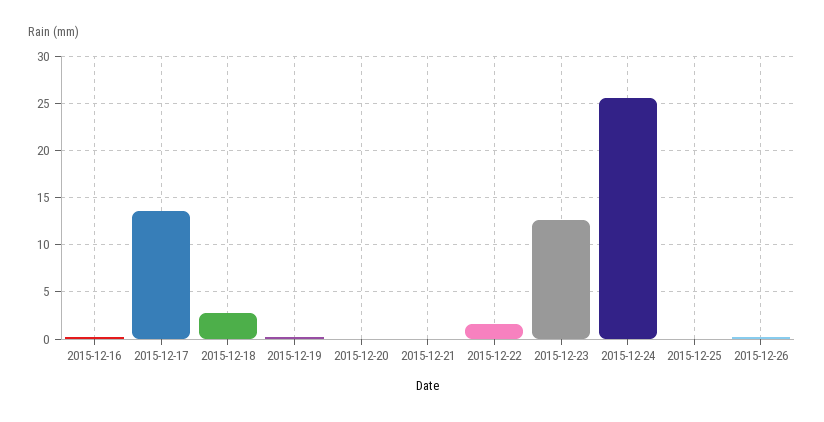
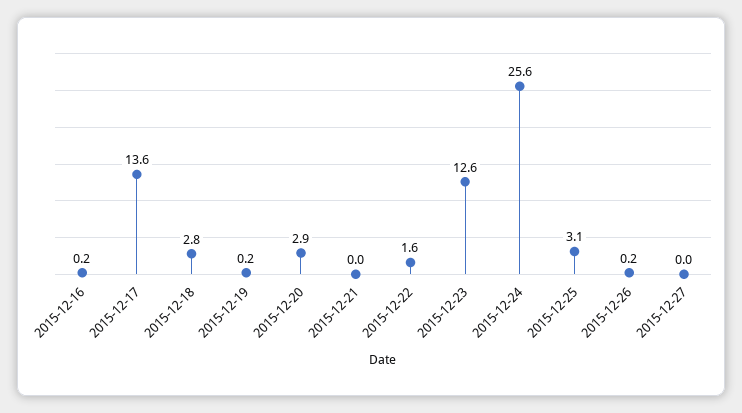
2015-12-20: 0 -> 2.9
2015-12-25: 0 -> 3.1
2015-12-27: none -> 0

